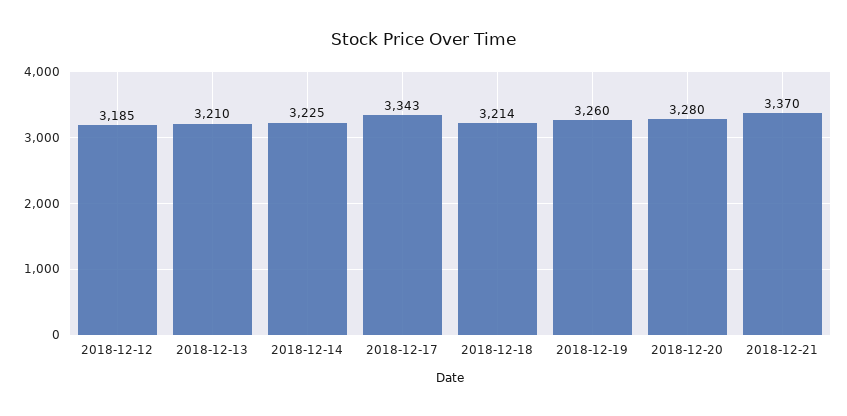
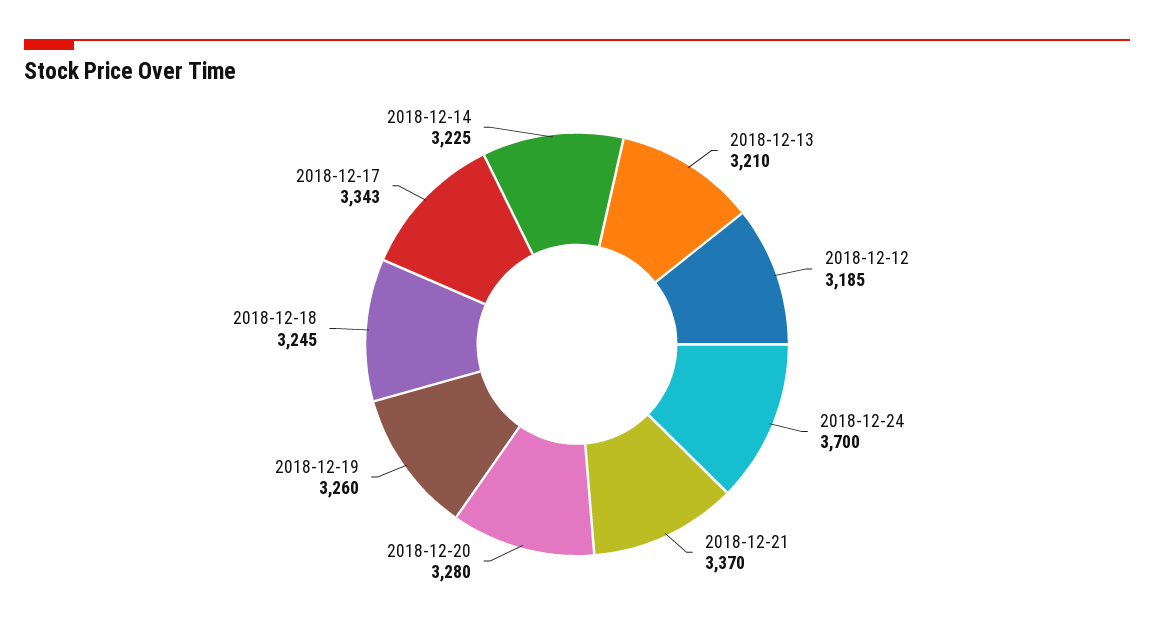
2018-12-18: 3214 -> 3245
2018-12-24: none -> 3700

